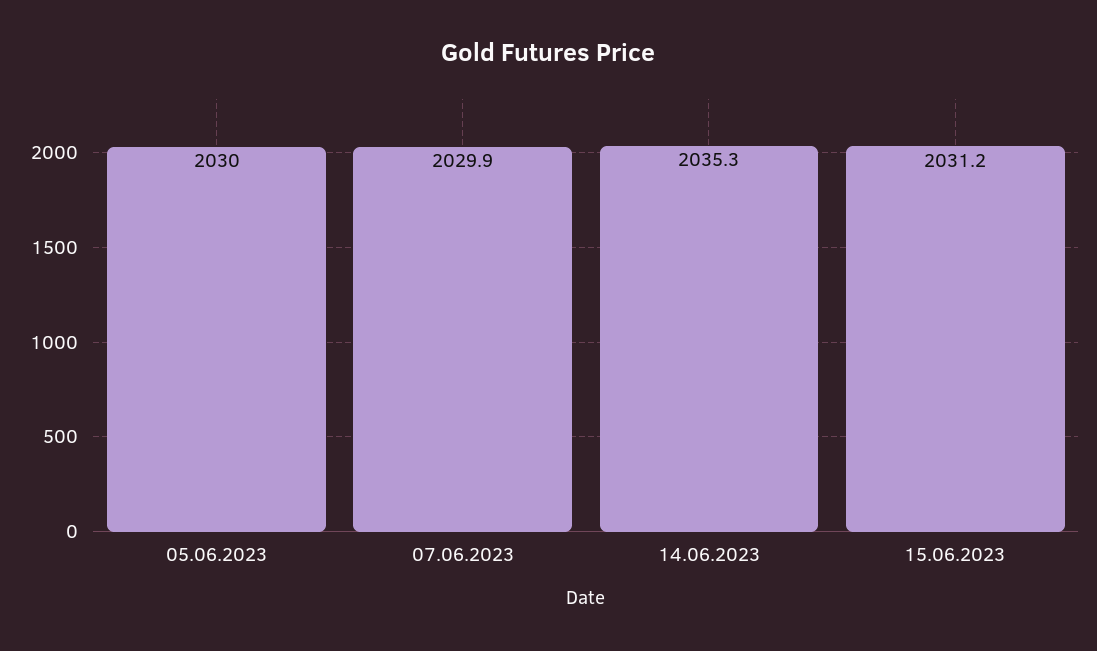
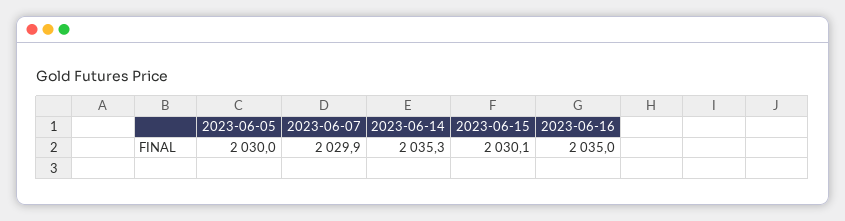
15.06.2023: 2031.2 -> 2030.1
2023-06-16: none -> 2035

